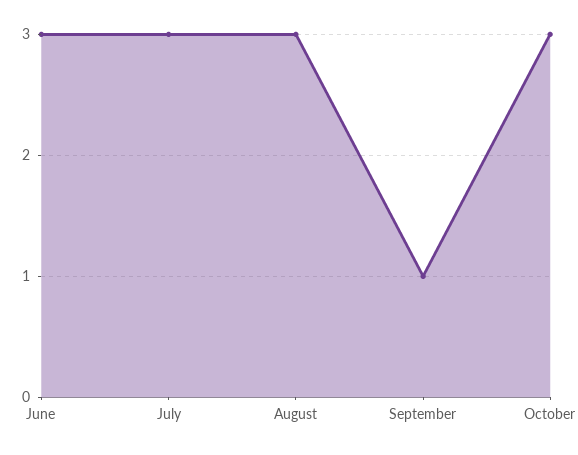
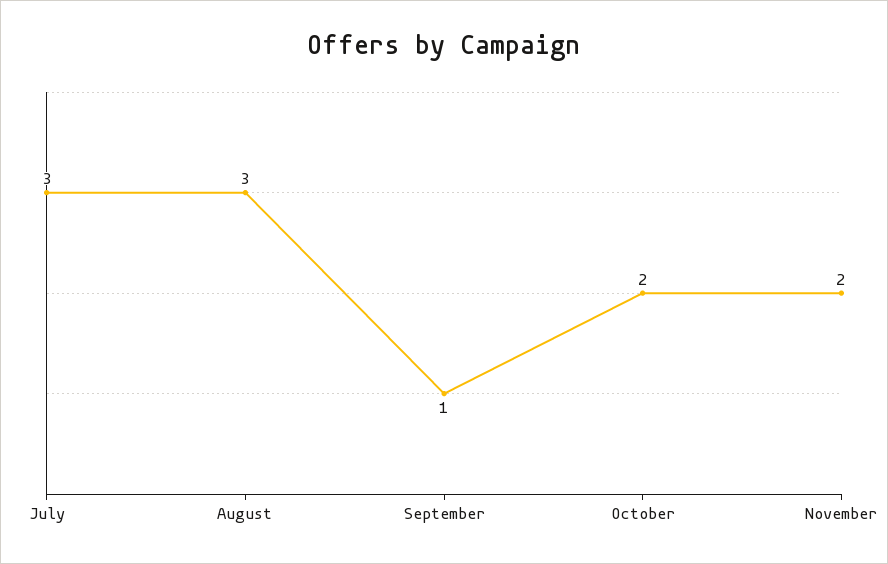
June: 3 -> none
October: 3 -> 2
November: none -> 2

